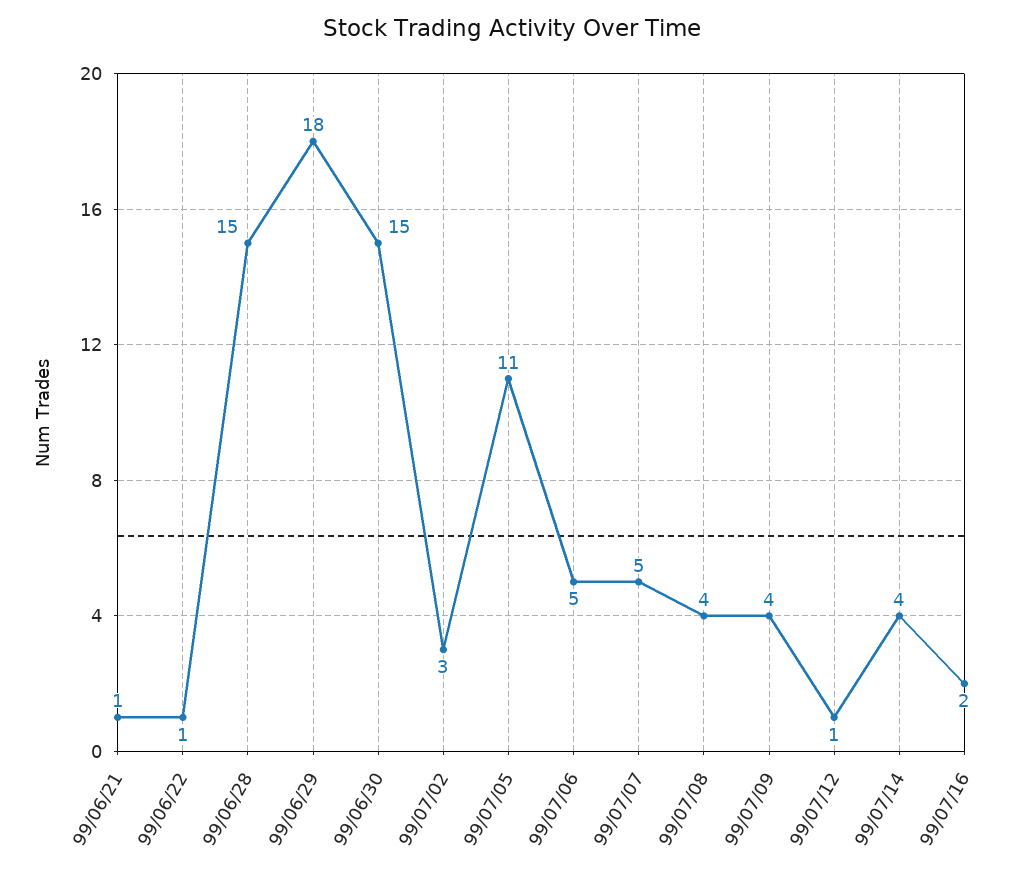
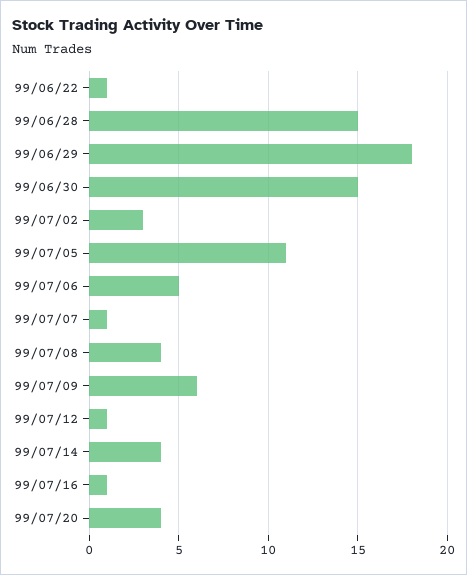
99/06/21: 1 -> none
99/07/07: 5 -> 1
99/07/09: 4 -> 6
99/07/16: 2 -> 1
99/07/20: none -> 4

